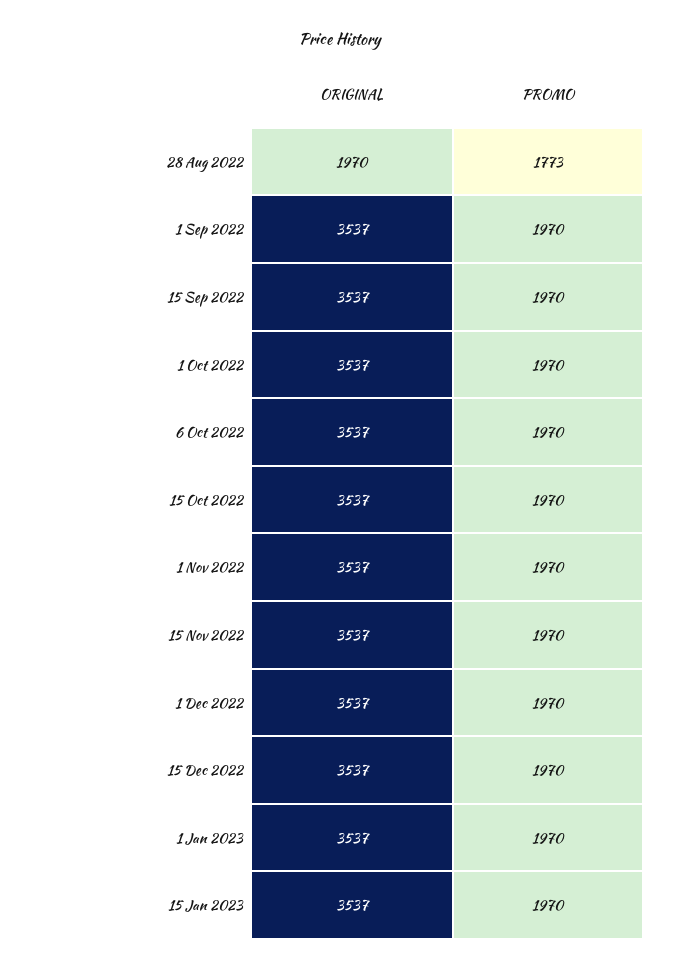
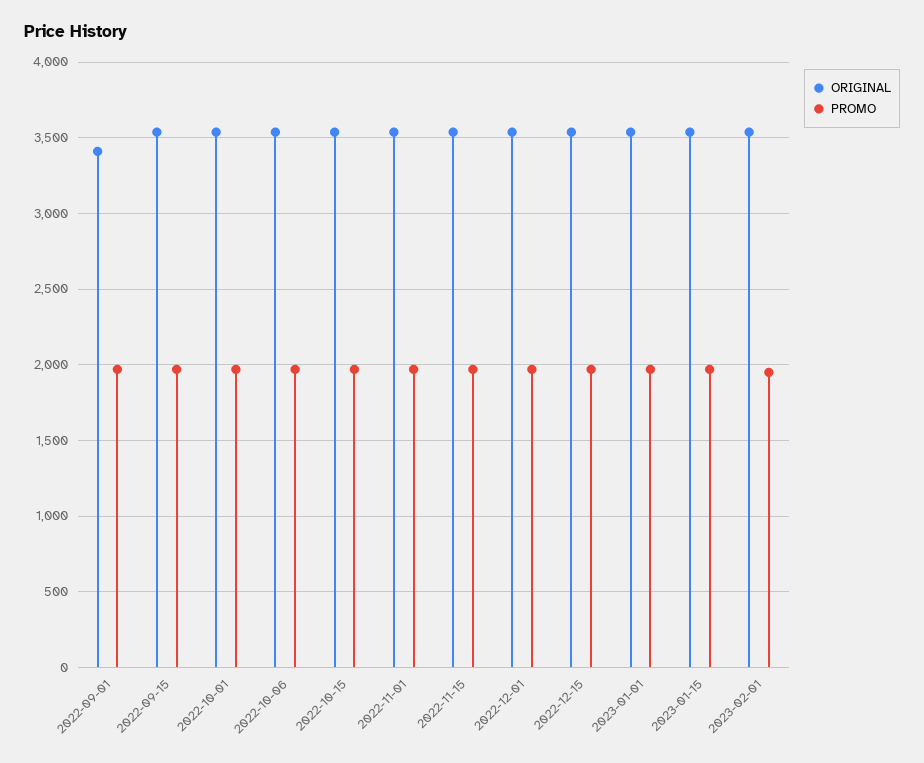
ORIGINAL, 28 Aug 2022: 1970 -> none
PROMO, 28 Aug 2022: 1773 -> none
ORIGINAL, 1 Sep 2022: 3537 -> 3400
ORIGINAL, 2023-02-01: none -> 3550
PROMO, 2023-02-01: none -> 1950

